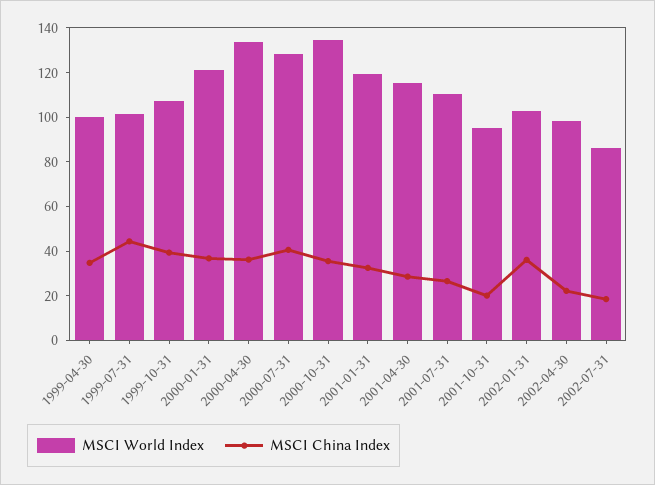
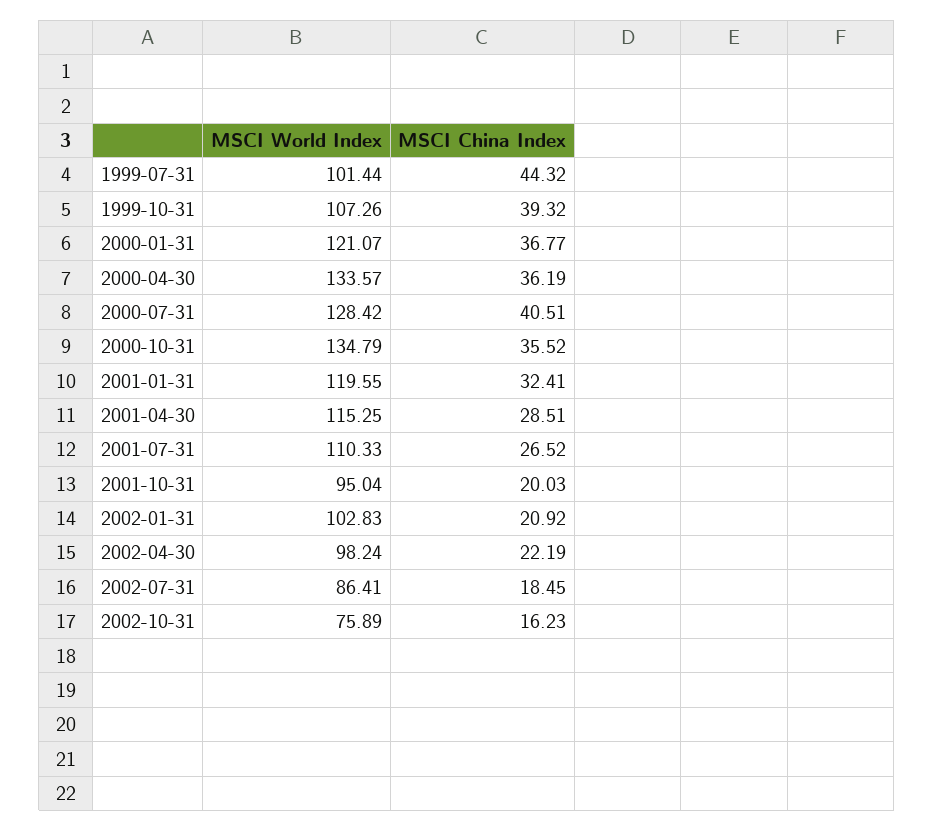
MSCI World Index, 1999-04-30: 100 -> none
MSCI China Index, 1999-04-30: 35 -> none
MSCI China Index, 2002-01-31: 35 -> 20.92
MSCI World Index, 2002-10-31: none -> 75.89
MSCI China Index, 2002-10-31: none -> 16.23

